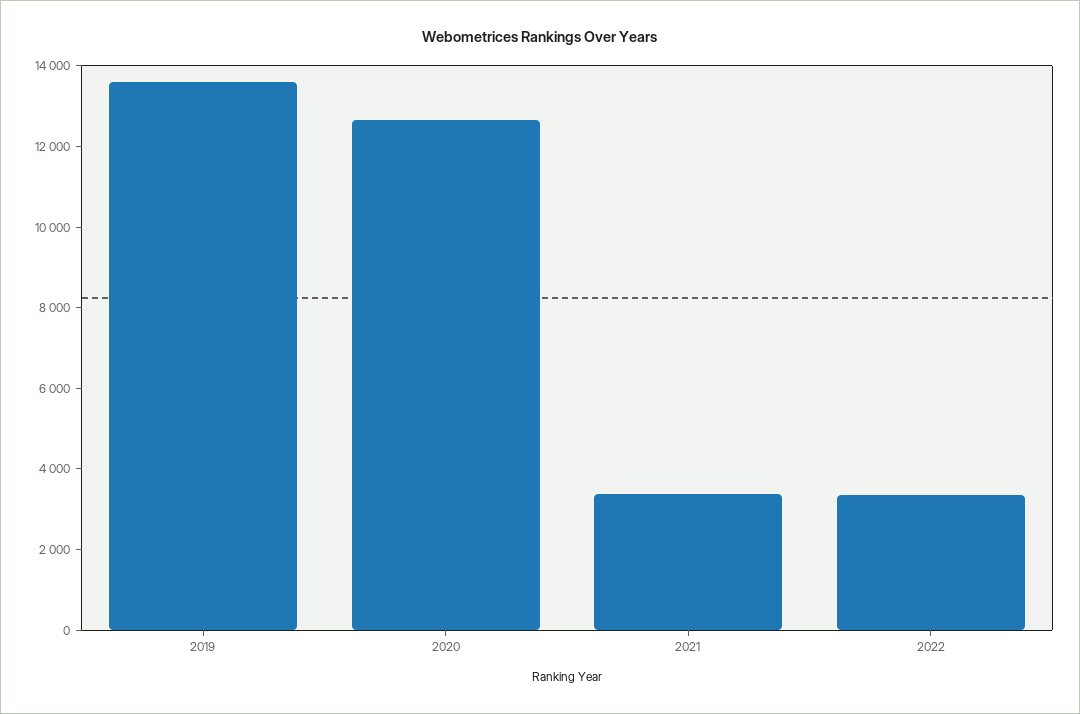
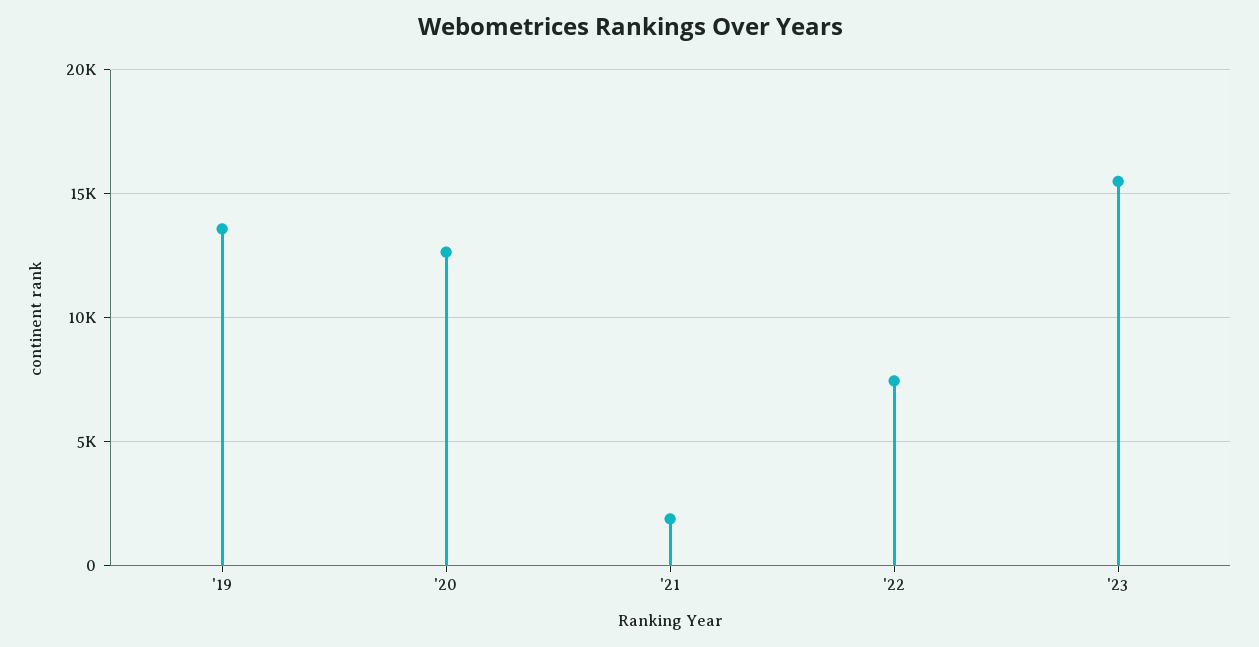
2021: 3500 -> 2000
2022: 3500 -> 7500
'23: none -> 15500

